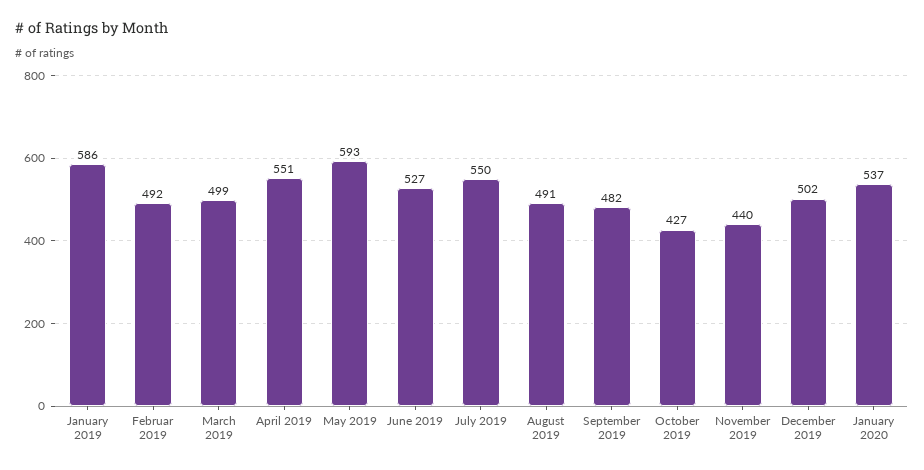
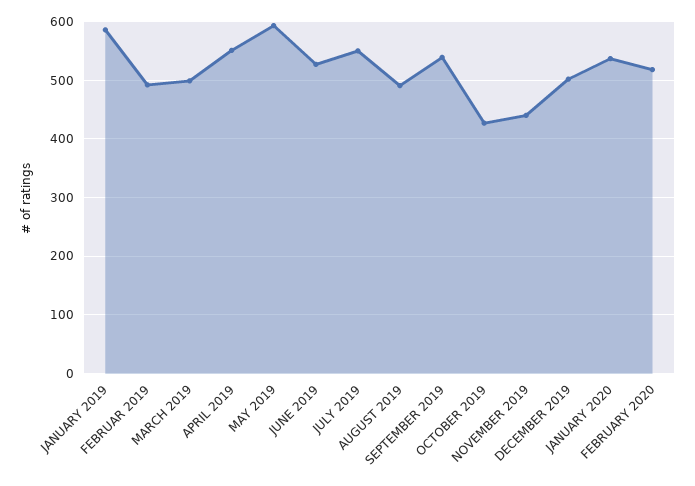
September 2019: 482 -> 540
FEBRUARY 2020: none -> 520

